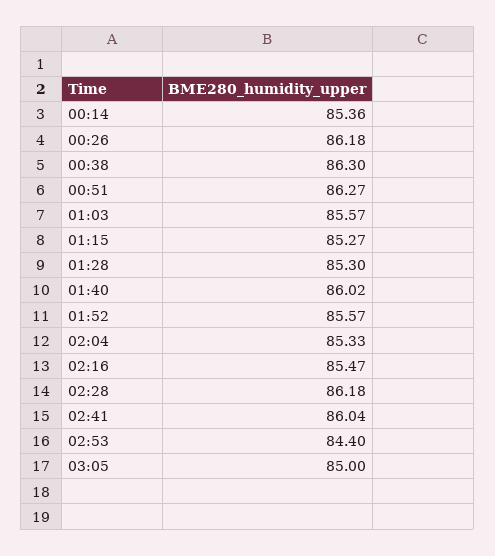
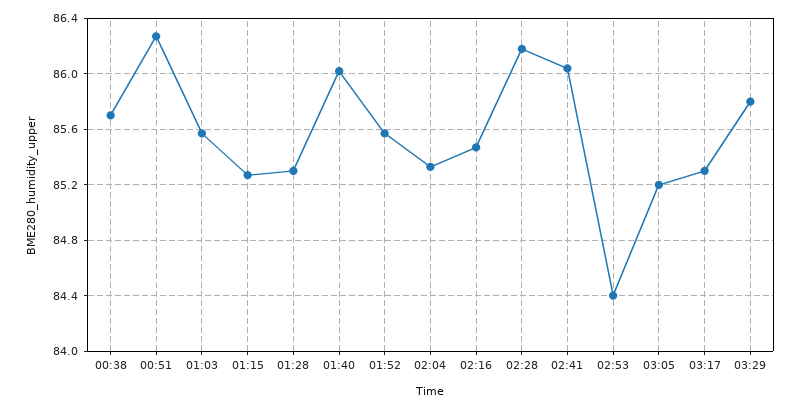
00:14: 85.36 -> none
00:26: 86.18 -> none
00:38: 86.3 -> 85.7
03:05: 85 -> 85.2
03:17: none -> 85.3
03:29: none -> 85.8

